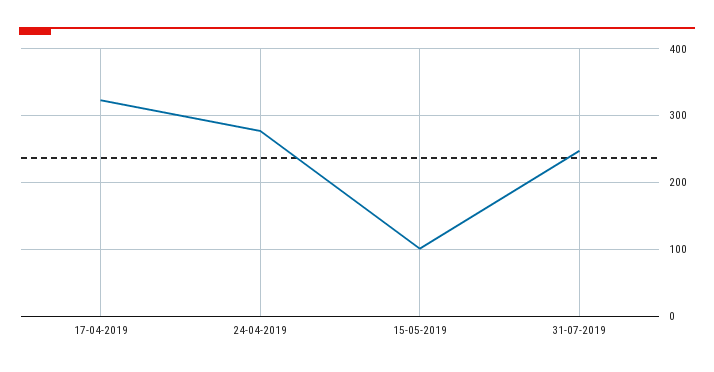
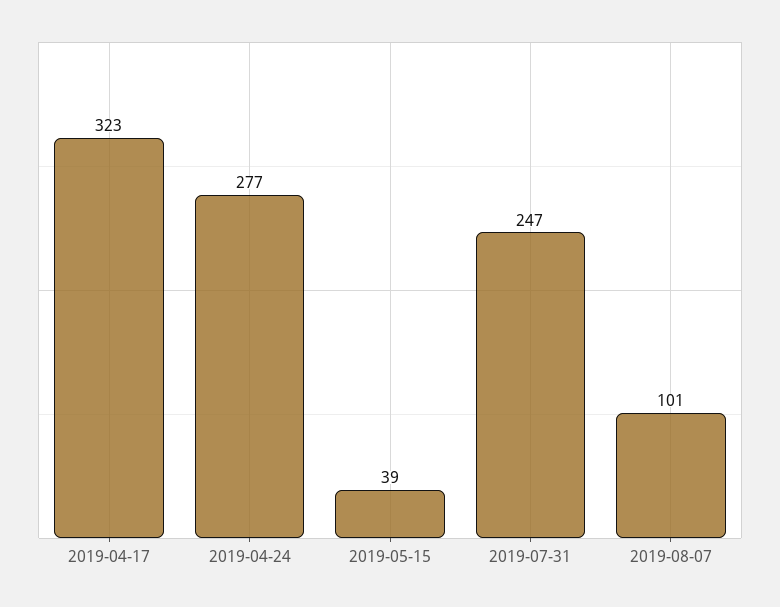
15-05-2019: 100 -> 39
2019-08-07: none -> 101

